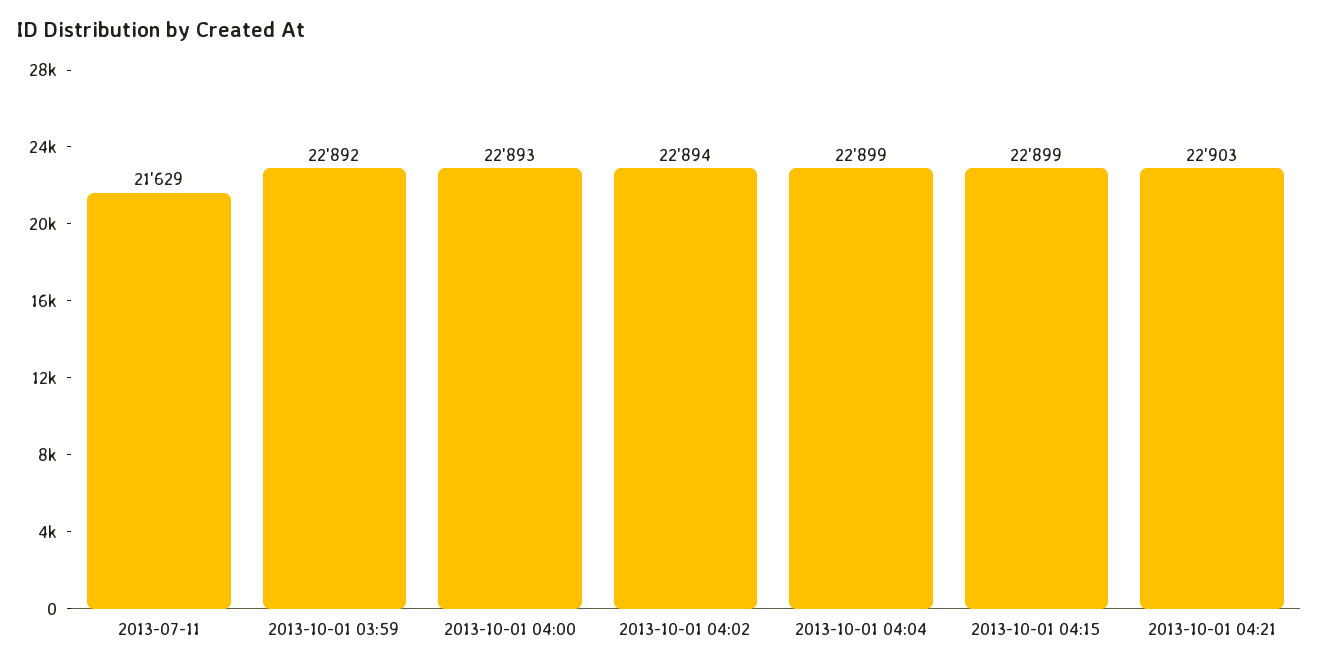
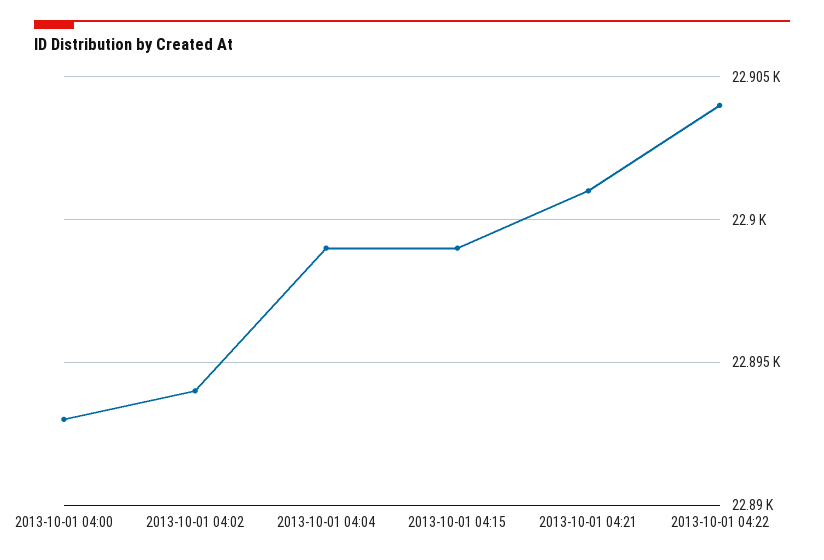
2013-07-11: 21629 -> none
2013-10-01 03:59: 22892 -> none
2013-10-01 04:21: 22903 -> 22901
2013-10-01 04:22: none -> 22904

